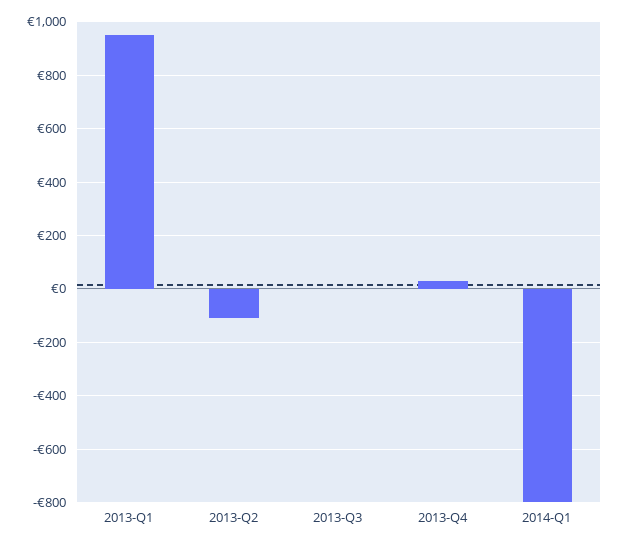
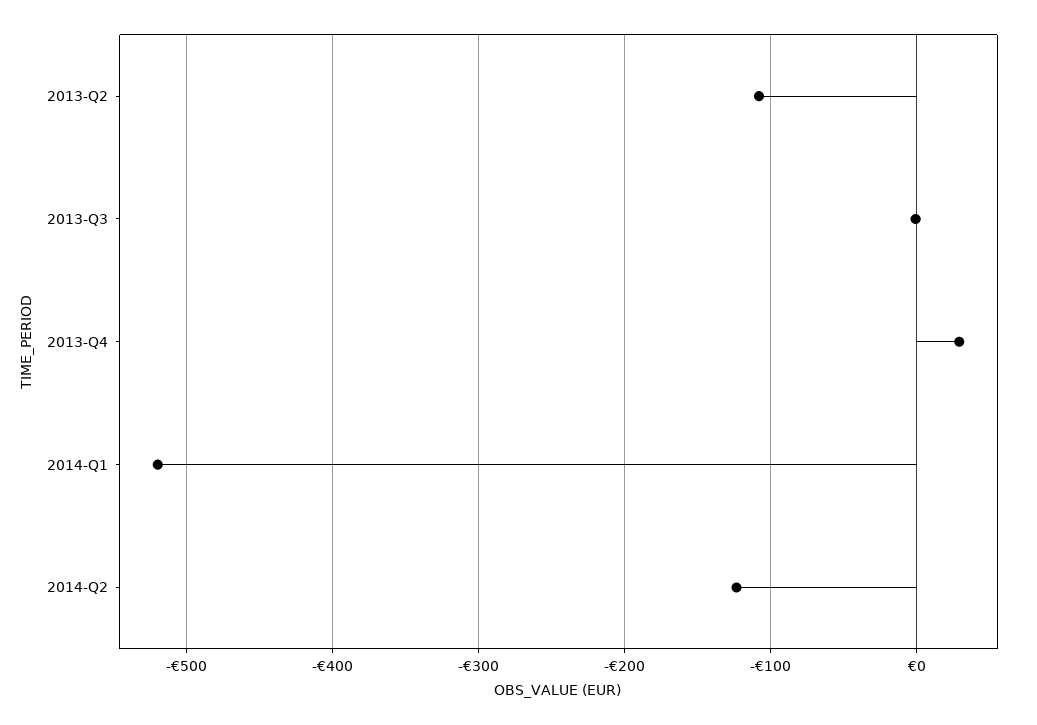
2013-Q1: 950 -> none
2014-Q1: -800 -> -520
2014-Q2: none -> -120

